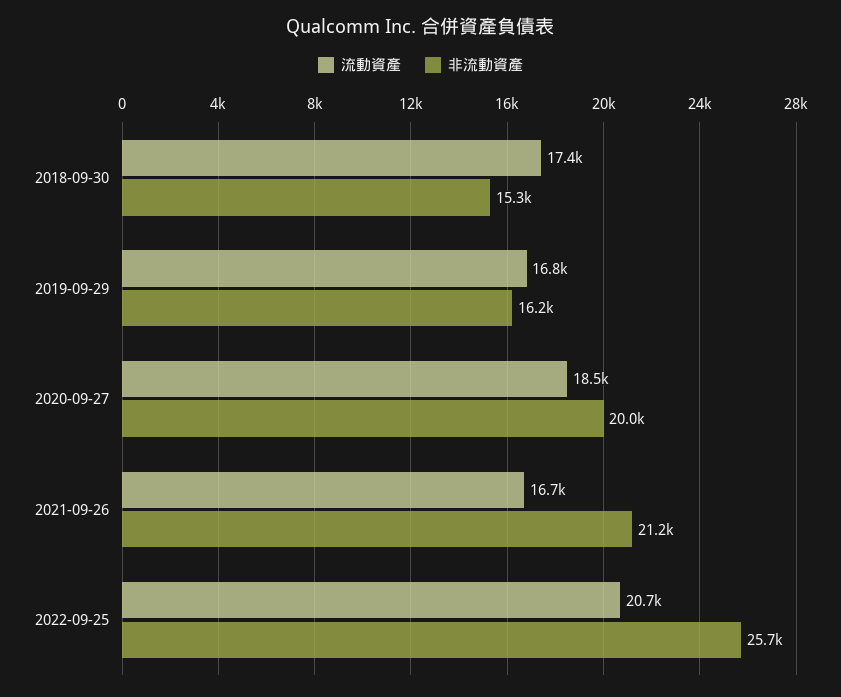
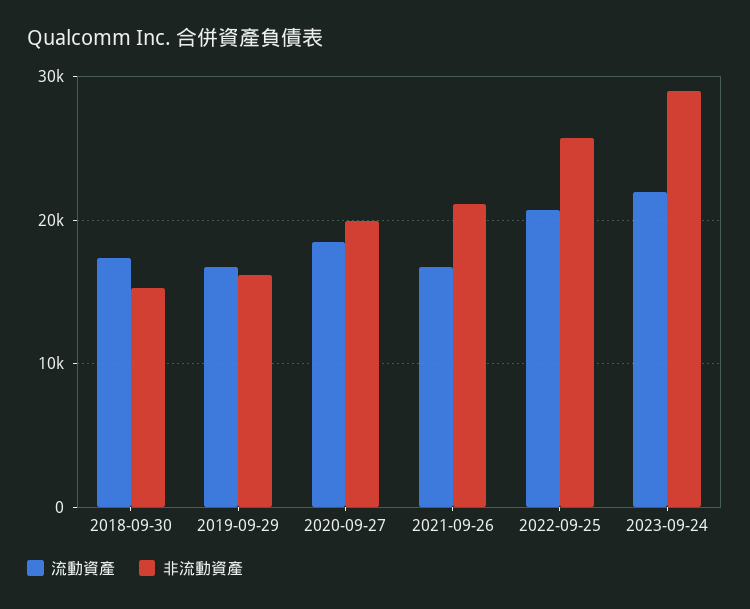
流動資產, 2023-09-24: none -> 22000
非流動資產, 2023-09-24: none -> 29000

